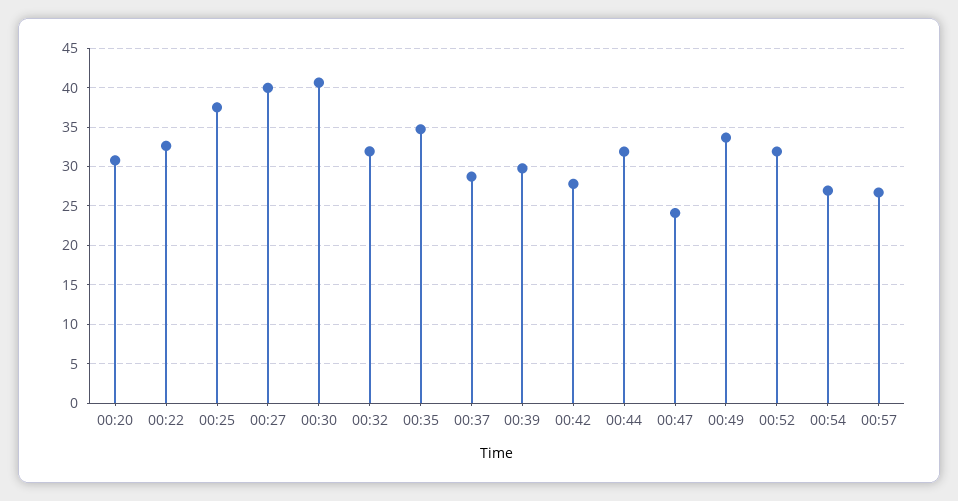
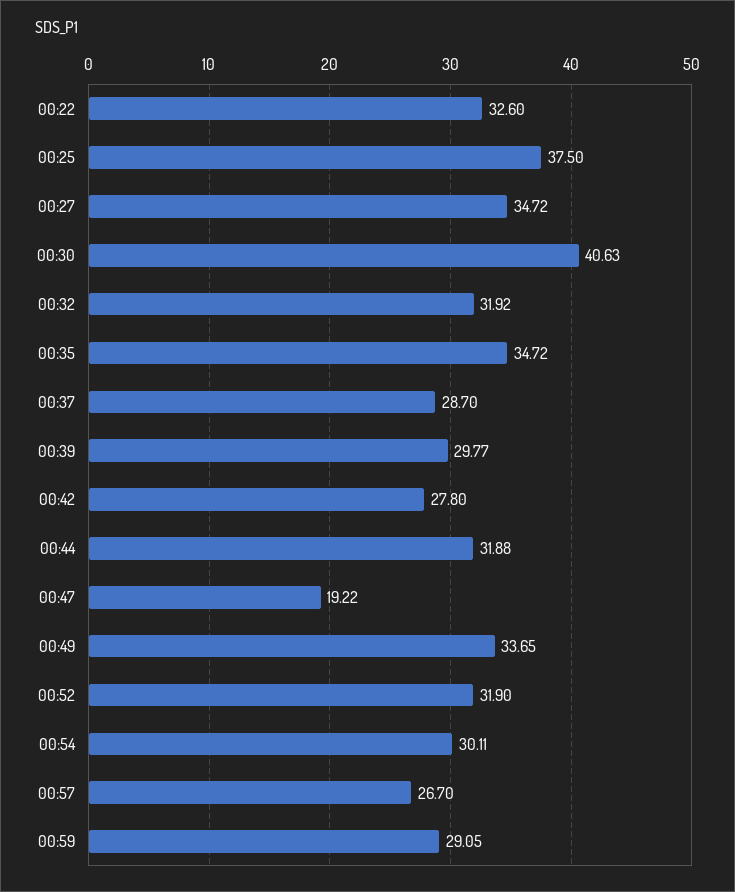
00:20: 31 -> none
00:27: 40 -> 34.72
00:47: 24 -> 19.22
00:54: 27 -> 30.11
00:59: none -> 29.05

